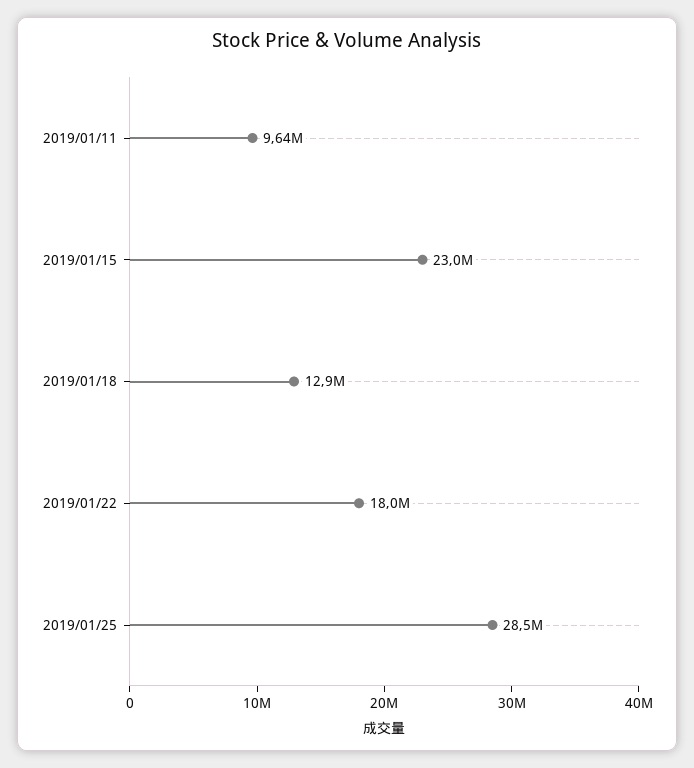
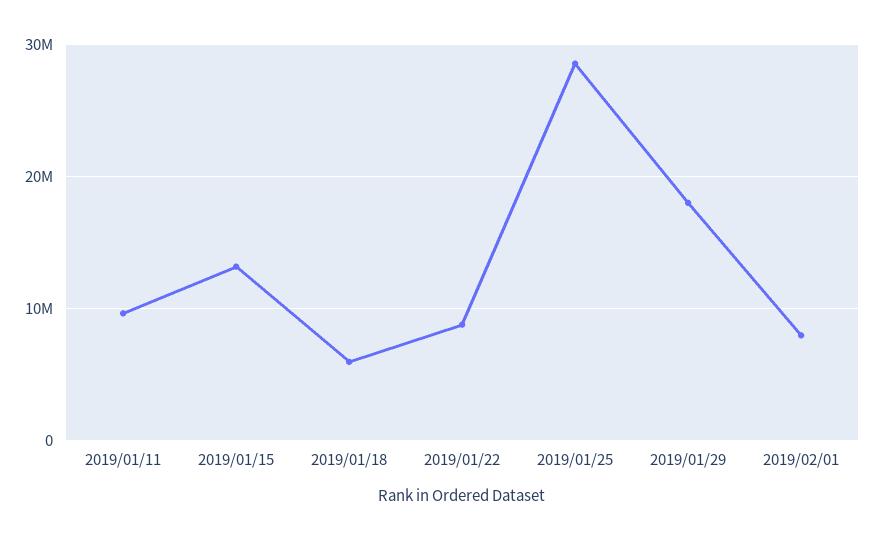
2019/01/15: 23000000 -> 13000000
2019/01/18: 12900000 -> 6000000
2019/01/22: 18000000 -> 9000000
2019/01/29: none -> 18000000
2019/02/01: none -> 8000000

